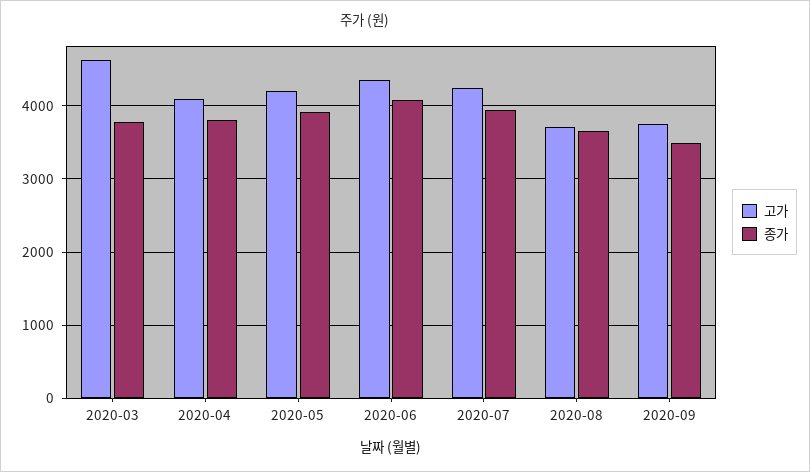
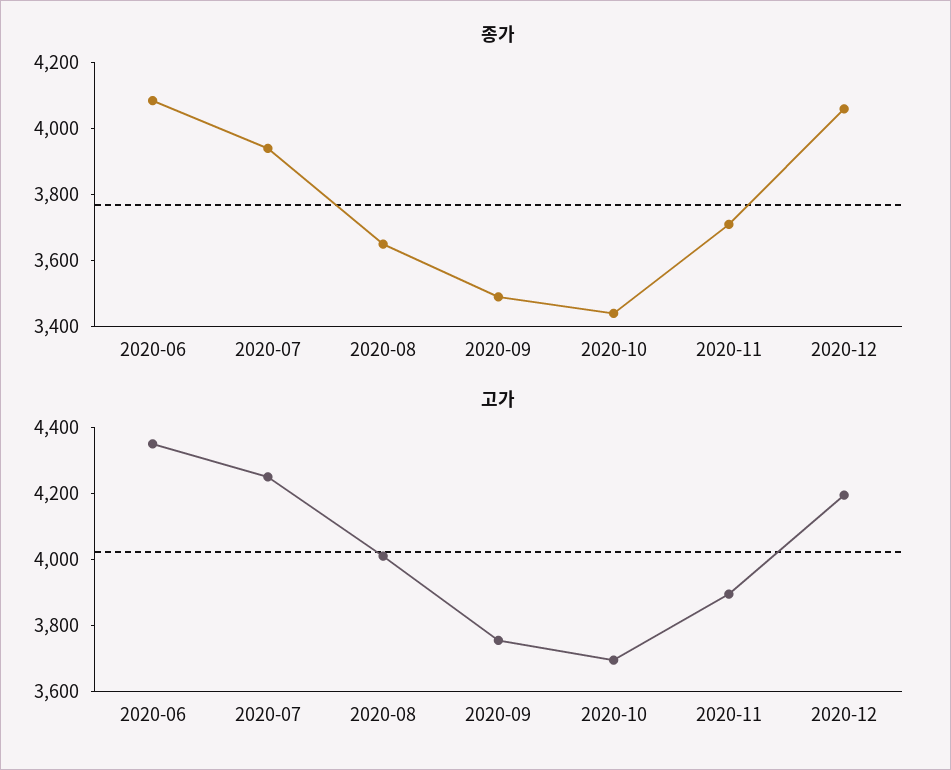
고가, 2020-03: 4600 -> none
종가, 2020-03: 3800 -> none
고가, 2020-04: 4100 -> none
종가, 2020-04: 3800 -> none
고가, 2020-05: 4200 -> none
종가, 2020-05: 3900 -> none
고가, 2020-08: 3700 -> 4000
종가, 2020-10: none -> 3450
종가, 2020-11: none -> 3700
종가, 2020-12: none -> 4050
고가, 2020-10: none -> 3700
고가, 2020-11: none -> 3900
고가, 2020-12: none -> 4200

